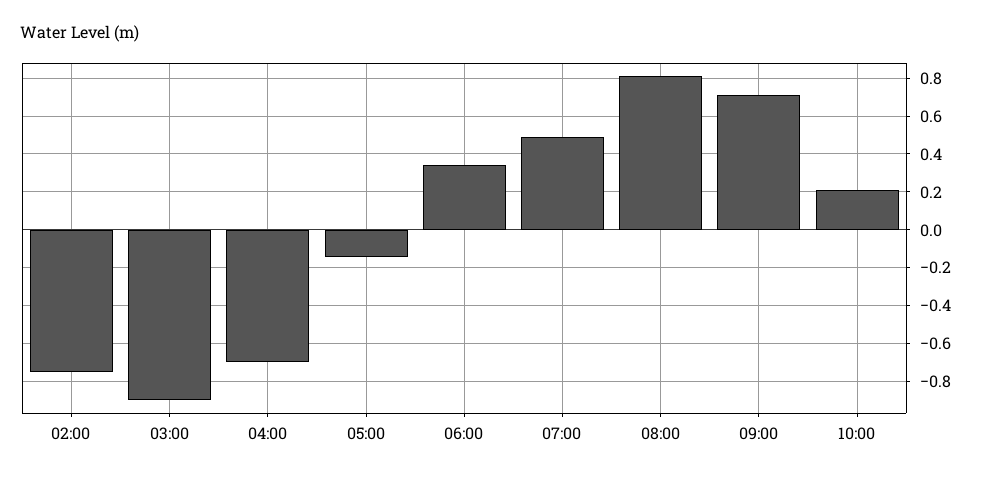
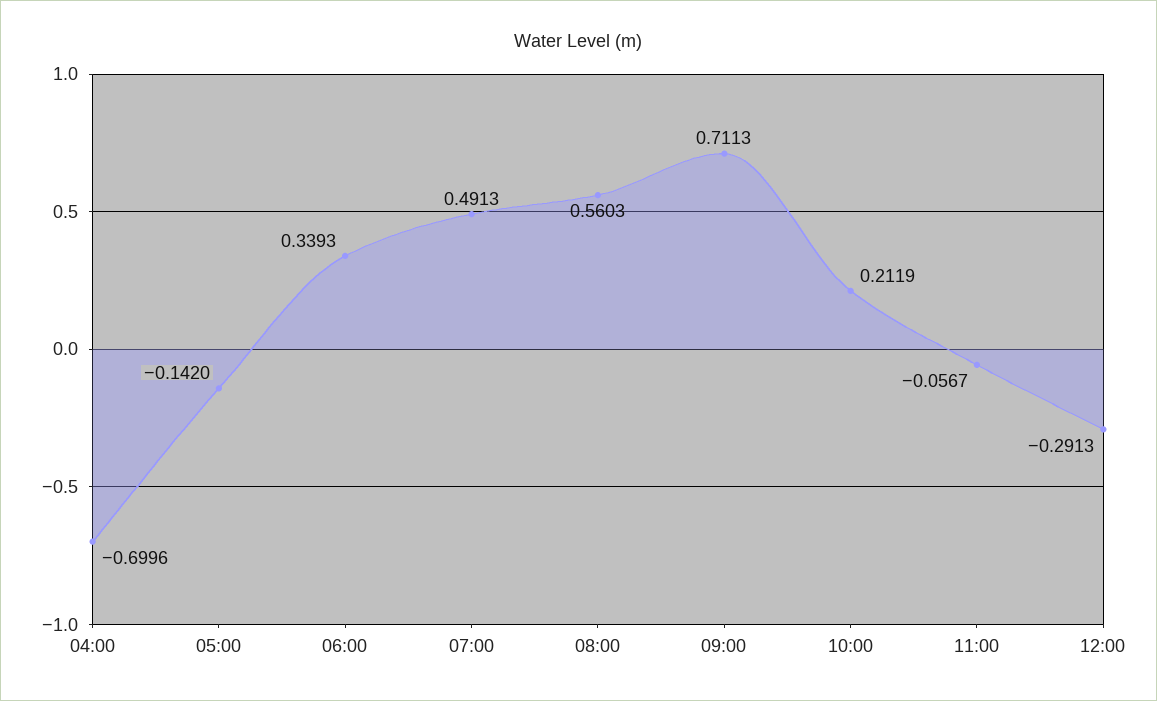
02:00: -0.75 -> none
03:00: -0.9 -> none
08:00: 0.8 -> 0.5603
11:00: none -> -0.0567
12:00: none -> -0.2913

